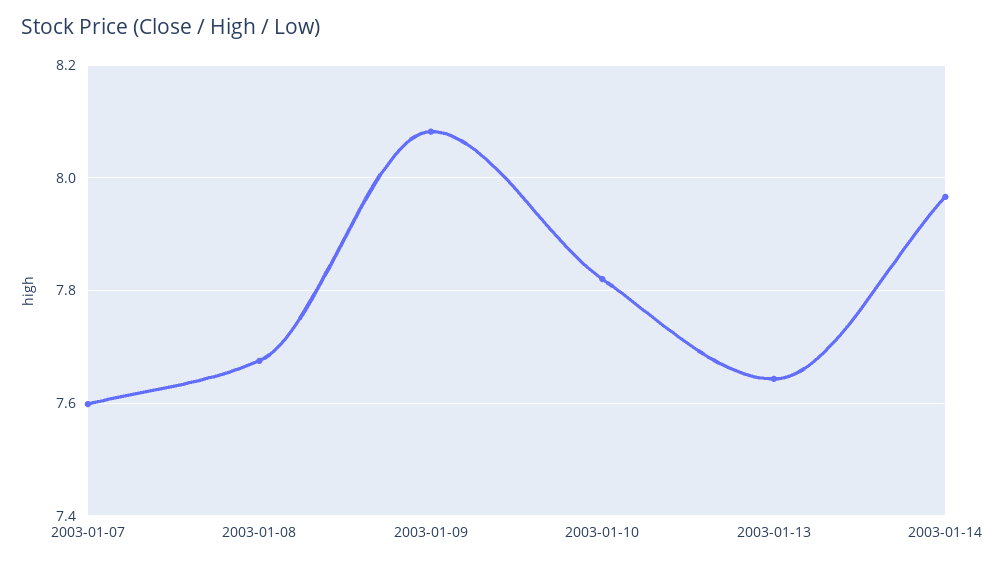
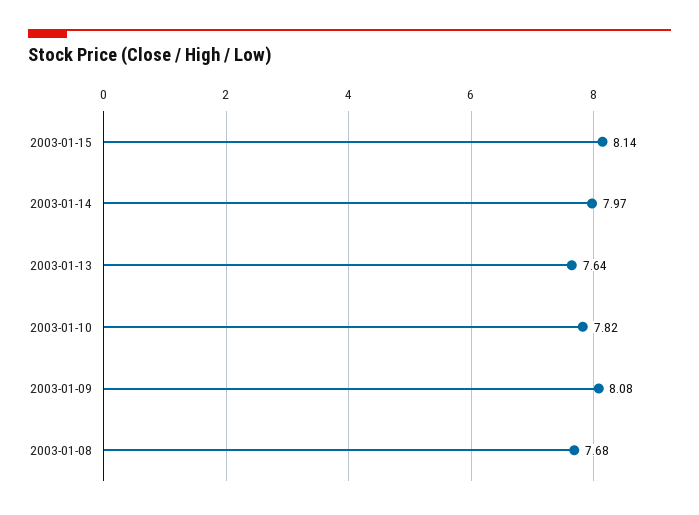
2003-01-07: 7.6 -> none
2003-01-15: none -> 8.14

